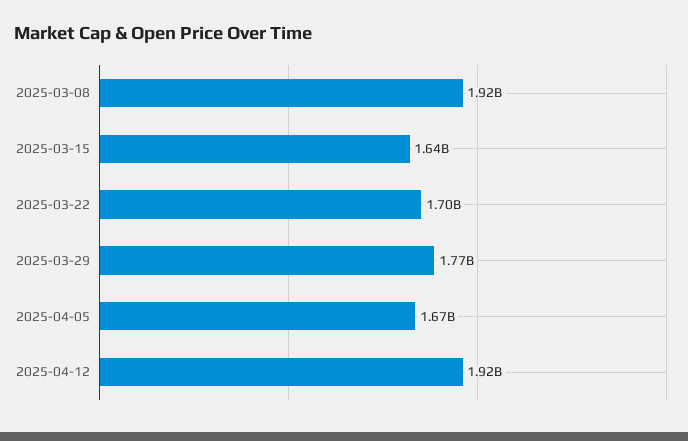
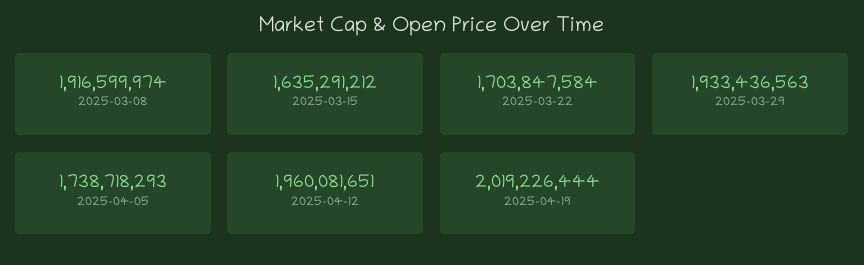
2025-03-29: 1770000000 -> 1933436563
2025-04-05: 1670000000 -> 1738718293
2025-04-12: 1920000000 -> 1960081651
2025-04-19: none -> 2019226444

